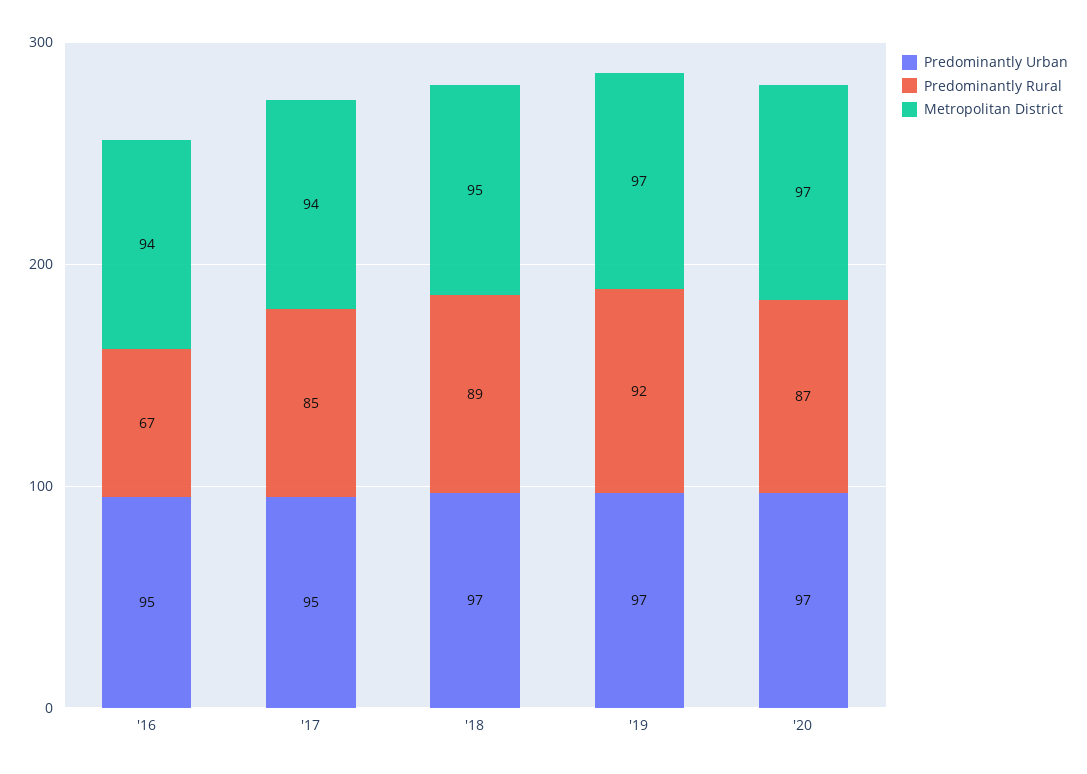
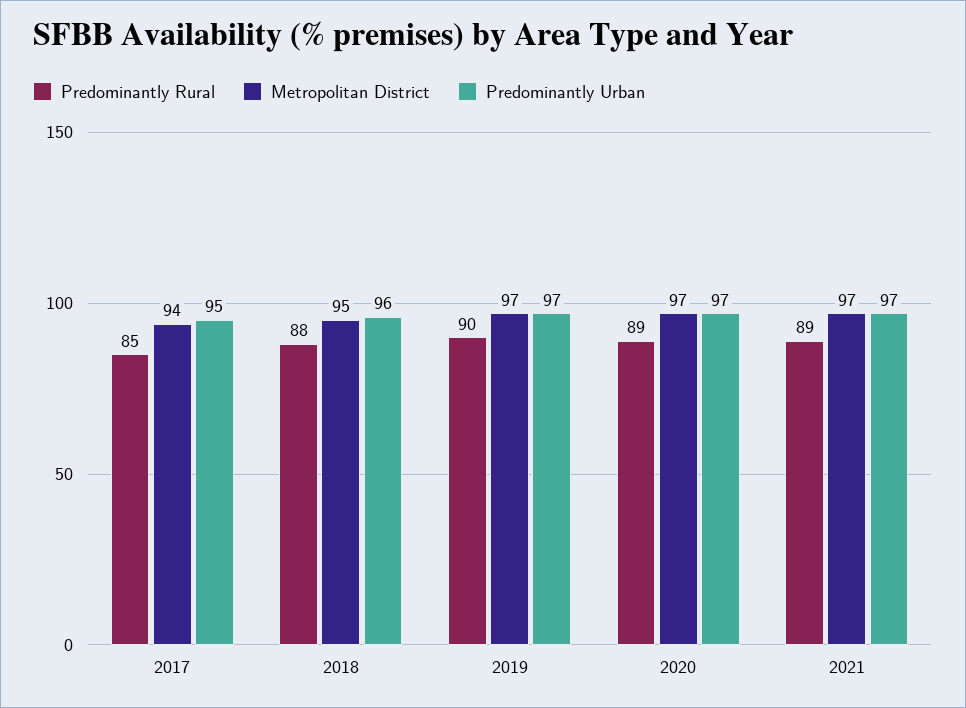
Predominantly Urban, '16: 95 -> none
Predominantly Rural, '16: 67 -> none
Metropolitan District, '16: 94 -> none
Predominantly Urban, '18: 97 -> 96
Predominantly Rural, '18: 89 -> 88
Predominantly Rural, '19: 92 -> 90
Predominantly Rural, '20: 87 -> 89
Predominantly Rural, 2021: none -> 89
Metropolitan District, 2021: none -> 97
Predominantly Urban, 2021: none -> 97

